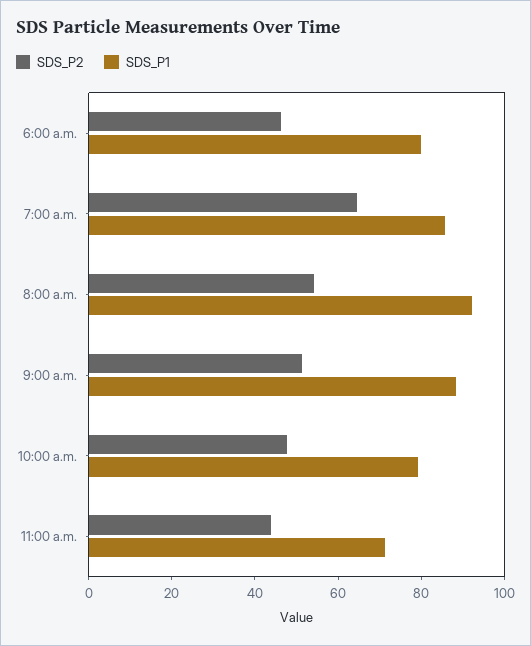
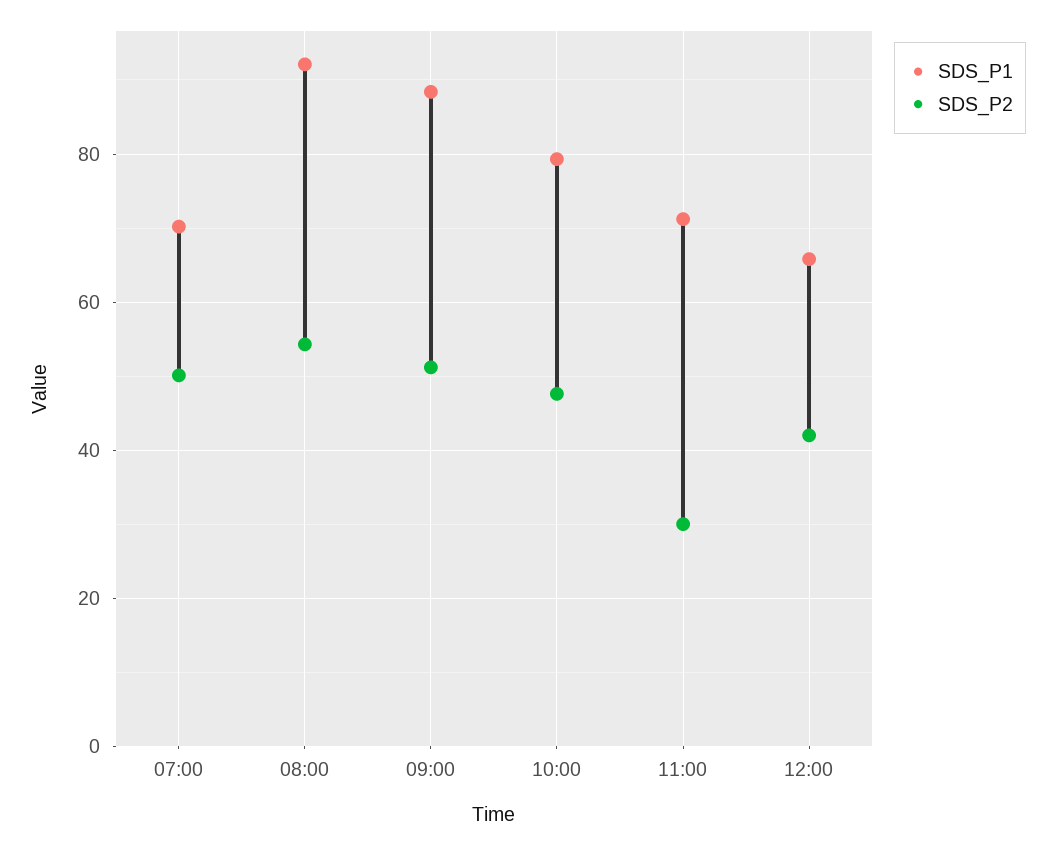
SDS_P2, 6:00 a.m.: 45 -> none
SDS_P1, 6:00 a.m.: 80 -> none
SDS_P2, 7:00 a.m.: 65 -> 50
SDS_P1, 7:00 a.m.: 85 -> 70
SDS_P2, 11:00 a.m.: 45 -> 30
SDS_P1, 12:00: none -> 66
SDS_P2, 12:00: none -> 42

